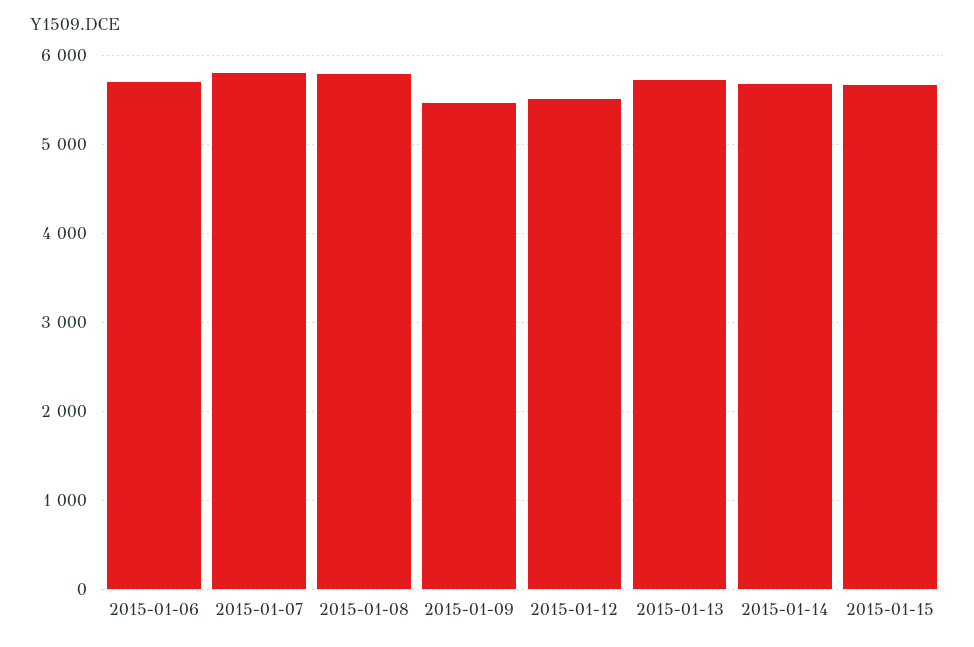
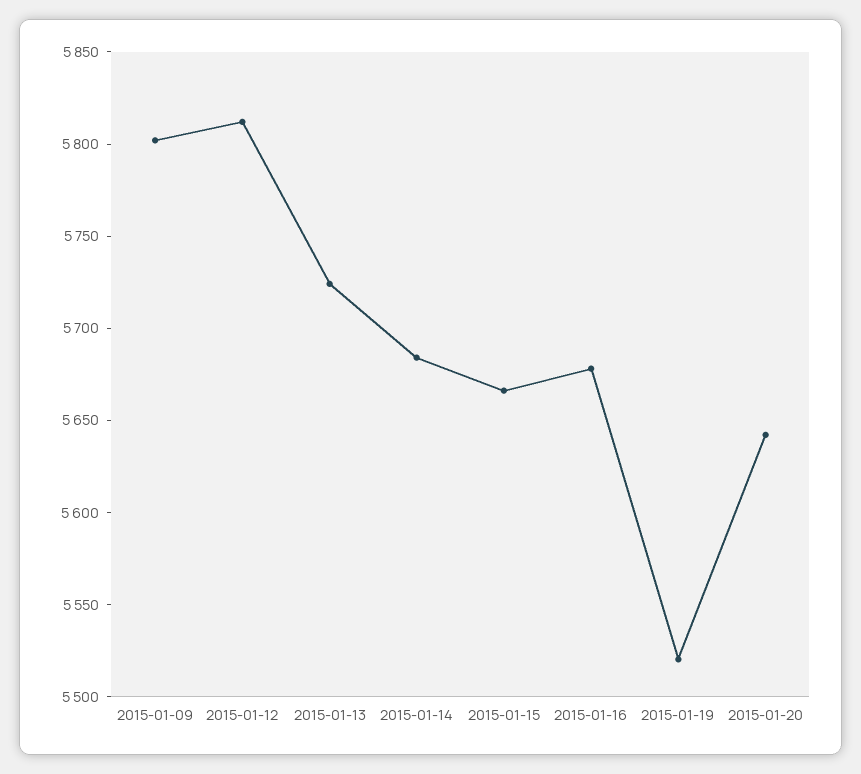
2015-01-06: 5700 -> none
2015-01-07: 5800 -> none
2015-01-08: 5800 -> none
2015-01-09: 5500 -> 5800
2015-01-12: 5500 -> 5810
2015-01-16: none -> 5680
2015-01-19: none -> 5520
2015-01-20: none -> 5640

